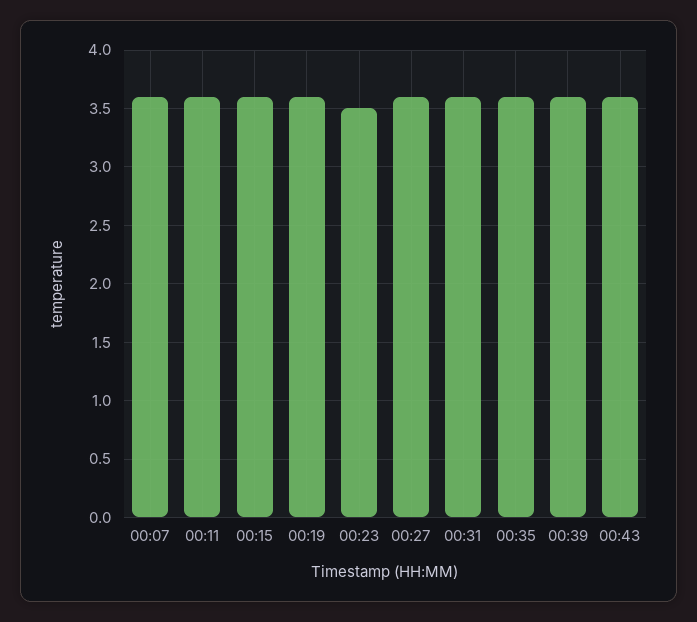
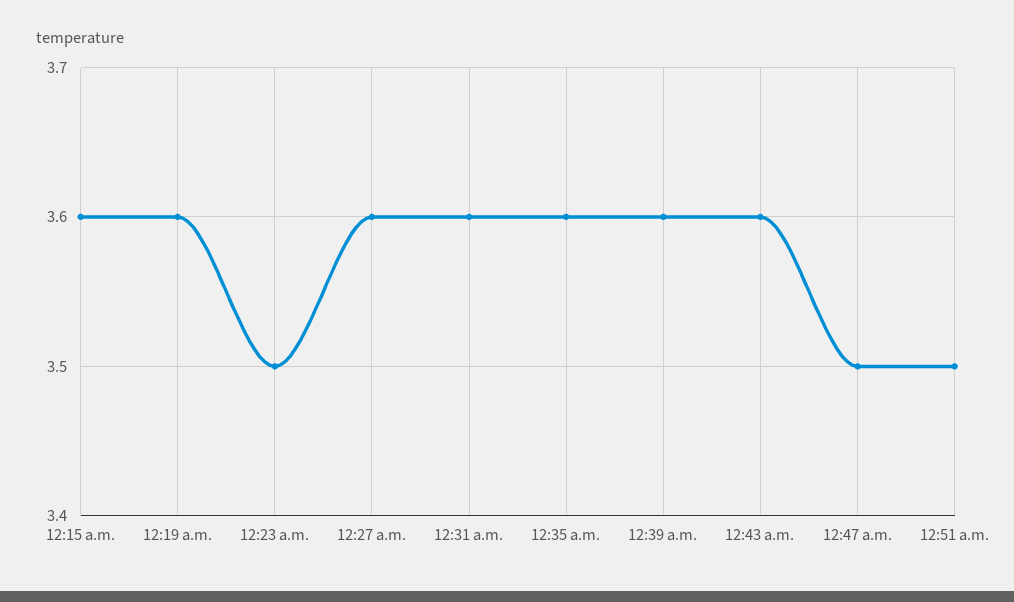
00:07: 3.6 -> none
00:11: 3.6 -> none
12:47 a.m.: none -> 3.5
12:51 a.m.: none -> 3.5

